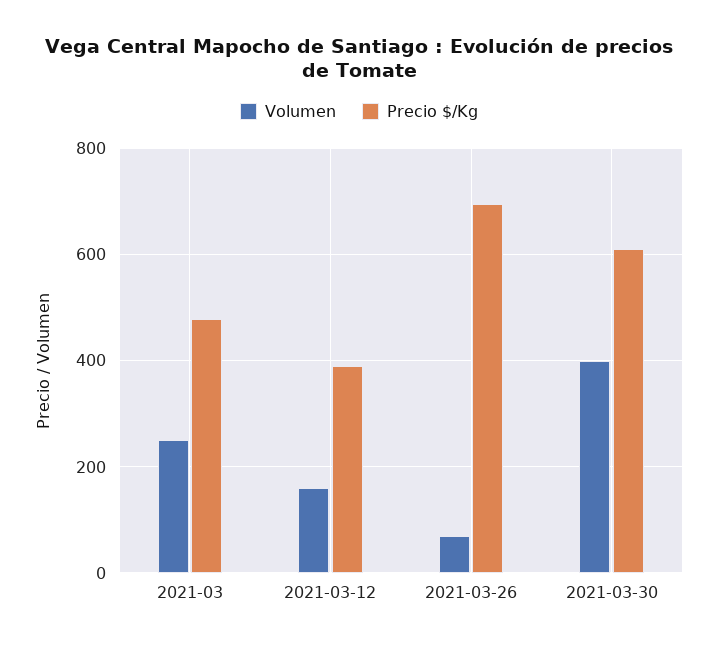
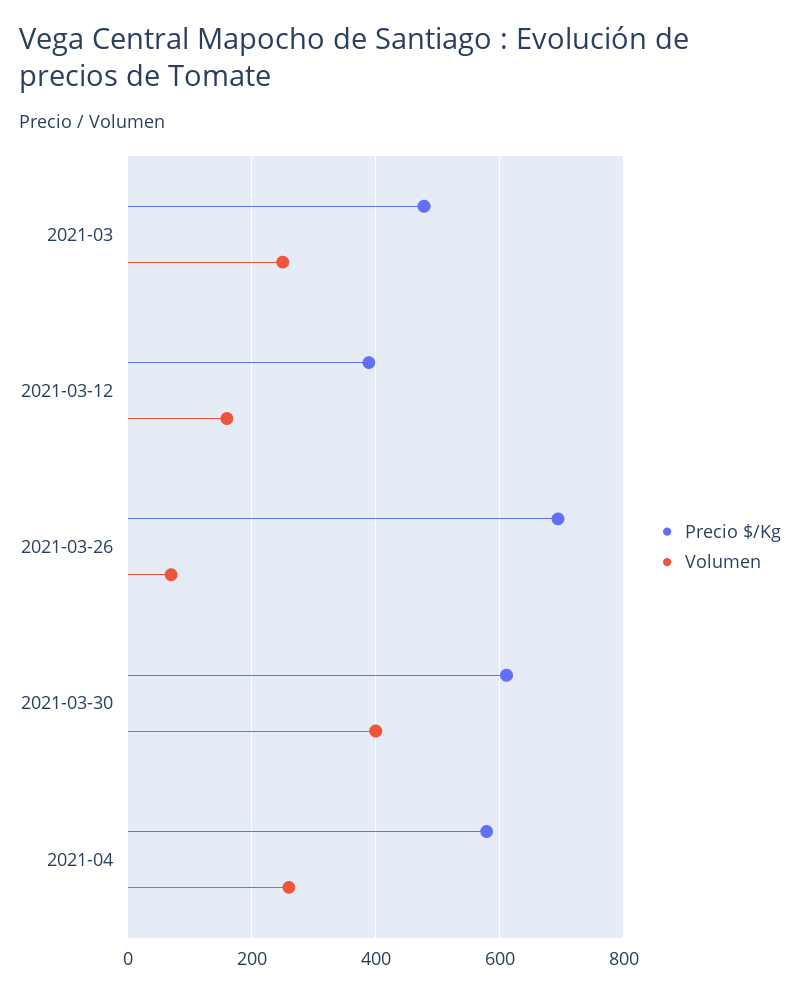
Precio $/Kg, 2021-04: none -> 580
Volumen, 2021-04: none -> 260

